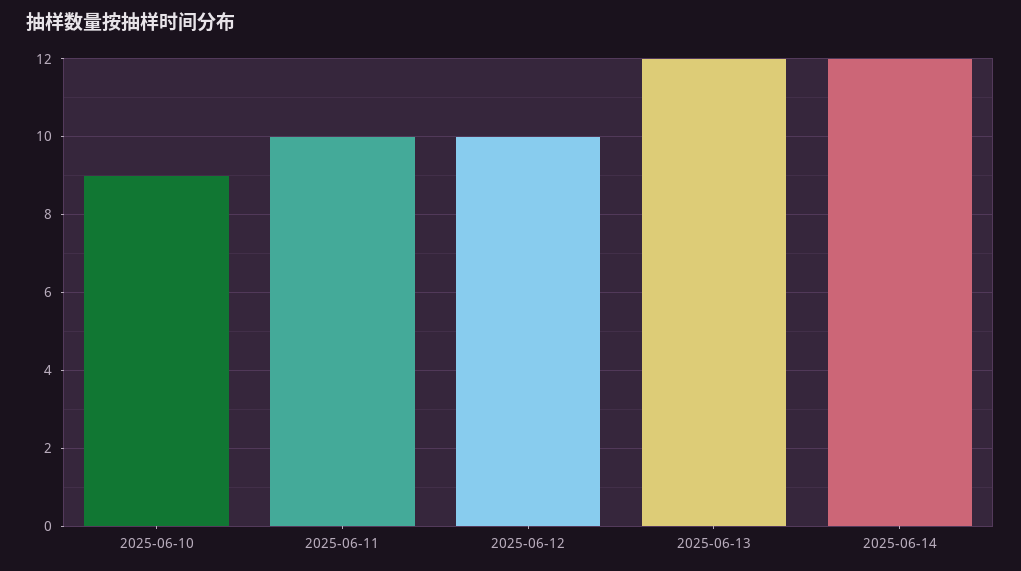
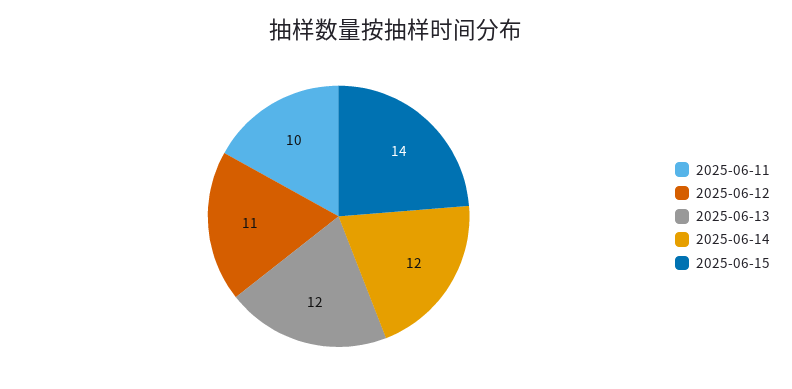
2025-06-10: 9 -> none
2025-06-12: 10 -> 11
2025-06-15: none -> 14

